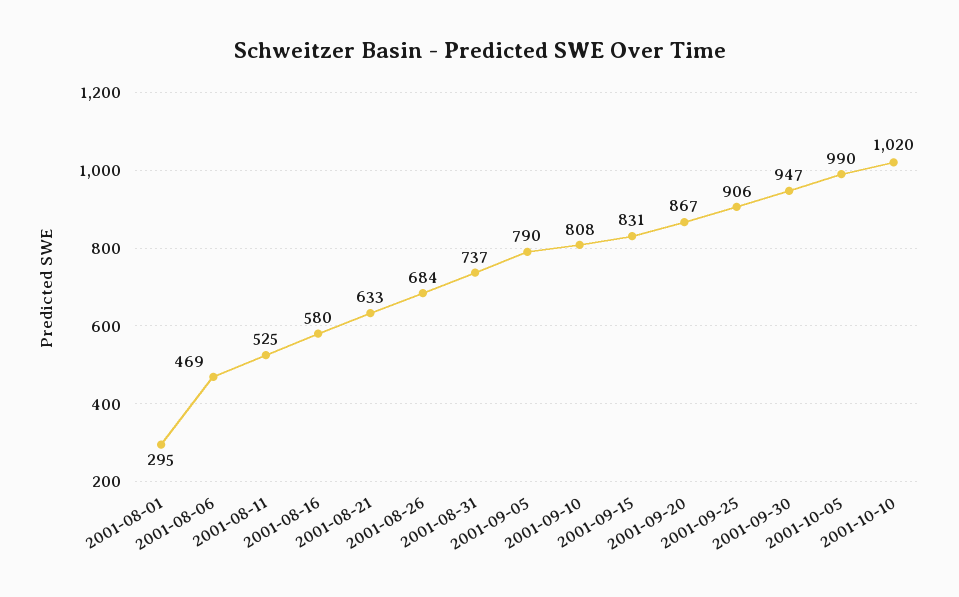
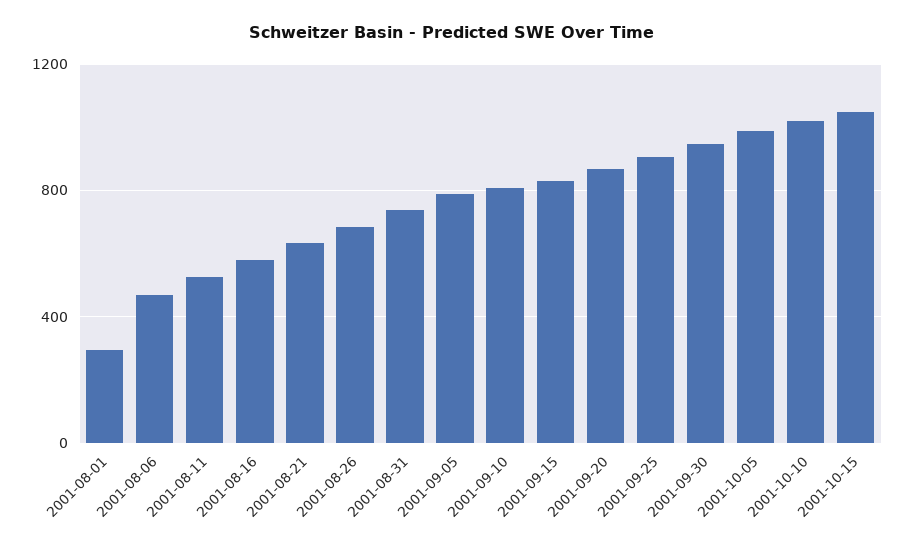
2001-10-15: none -> 1050

